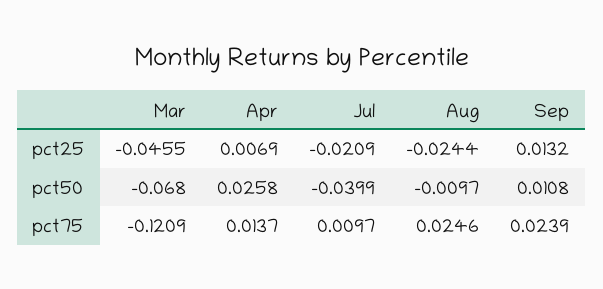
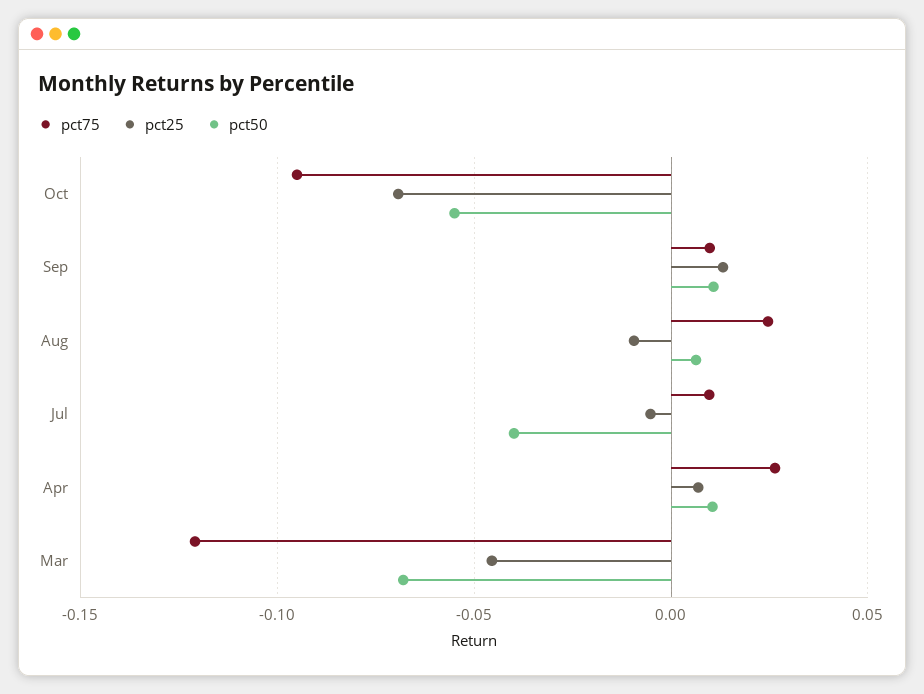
pct25, Jul: -0.0209 -> -0.005
pct25, Aug: -0.0244 -> -0.01
pct50, Apr: 0.0258 -> 0.01
pct50, Aug: -0.0097 -> 0.005
pct75, Apr: 0.0137 -> 0.025
pct75, Sep: 0.0239 -> 0.01
pct75, Oct: none -> -0.095
pct25, Oct: none -> -0.07
pct50, Oct: none -> -0.055

